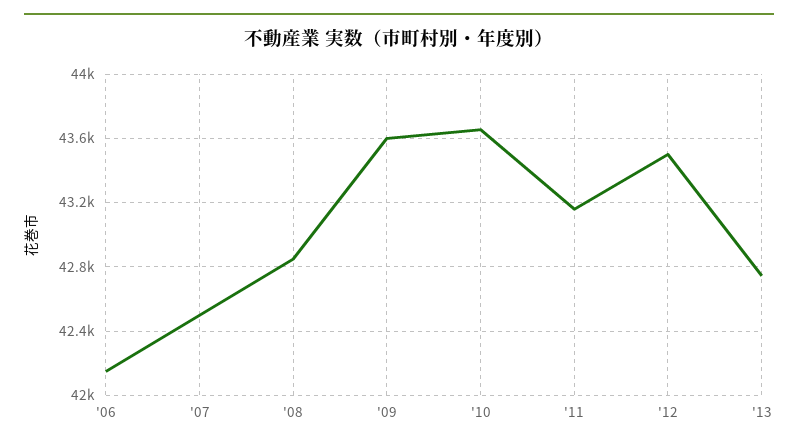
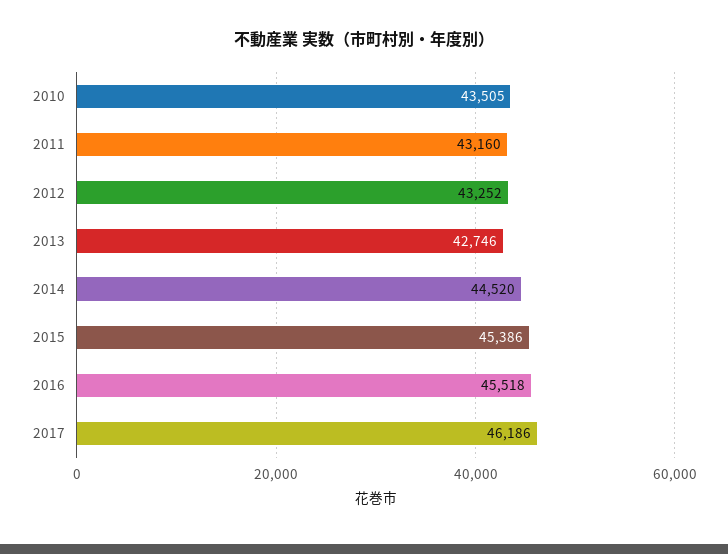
'06: 42150 -> none
'07: 42500 -> none
'08: 42850 -> none
'09: 43600 -> none
'10: 43650 -> 43505
'12: 43500 -> 43252
2014: none -> 44520
2015: none -> 45386
2016: none -> 45518
2017: none -> 46186

